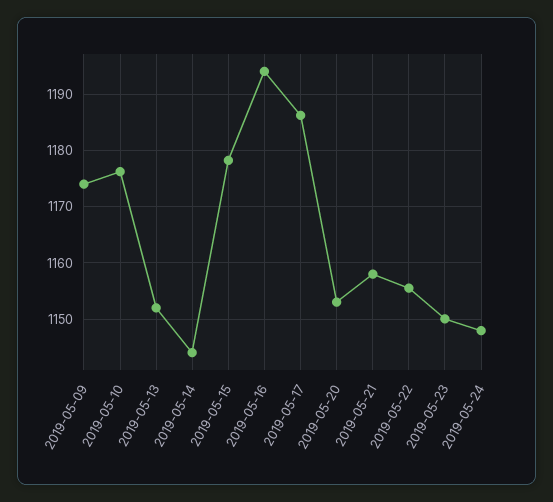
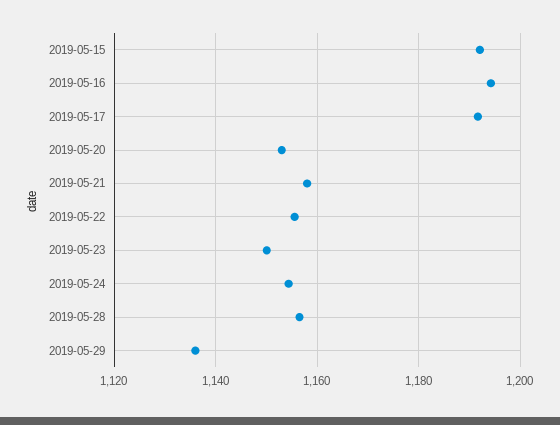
2019-05-09: 1174 -> none
2019-05-10: 1176 -> none
2019-05-13: 1152 -> none
2019-05-14: 1144 -> none
2019-05-15: 1178 -> 1192
2019-05-17: 1186 -> 1192
2019-05-24: 1148 -> 1154
2019-05-28: none -> 1156
2019-05-29: none -> 1136

